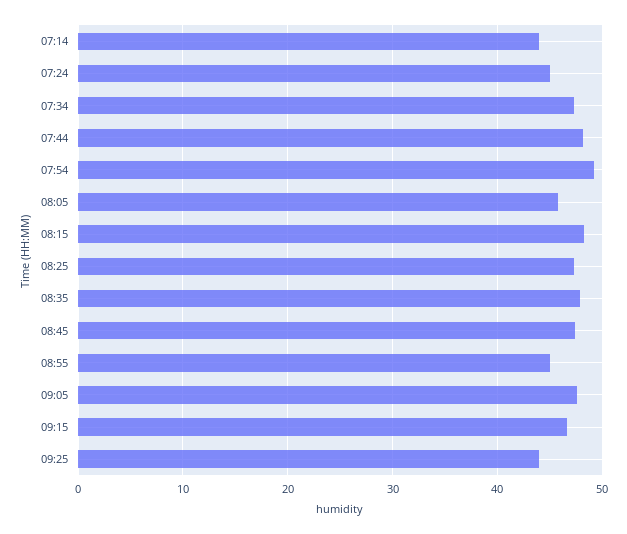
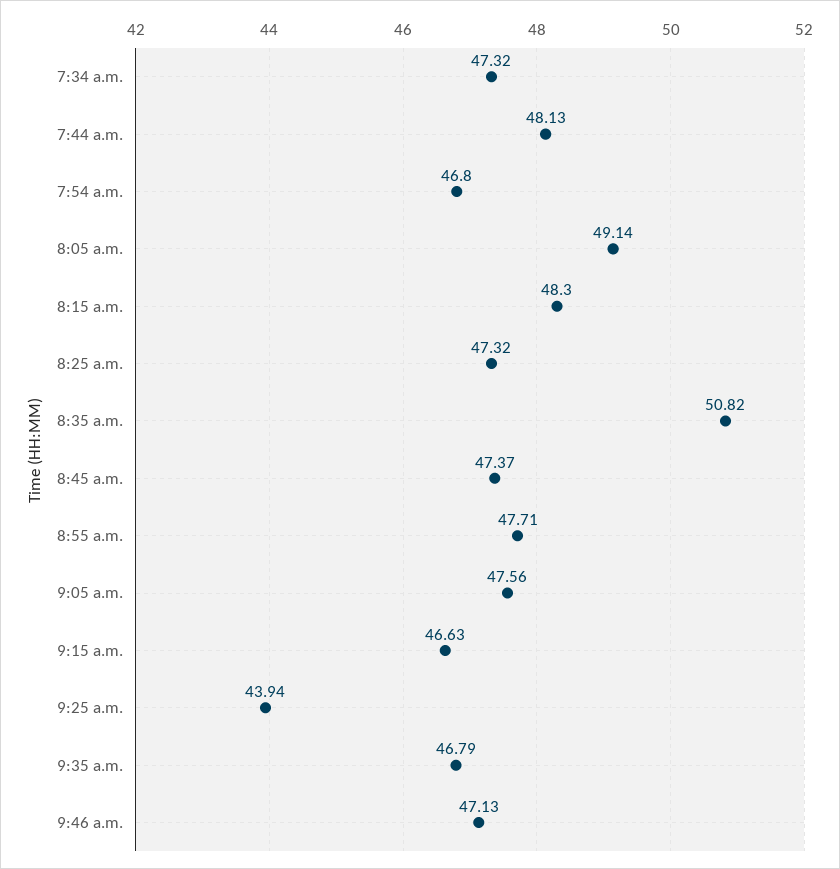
07:14: 44 -> none
07:24: 45 -> none
07:54: 49 -> 46.8
08:05: 46 -> 49.14
08:35: 48 -> 50.82
08:55: 45 -> 47.71
9:35 a.m.: none -> 46.79
9:46 a.m.: none -> 47.13

